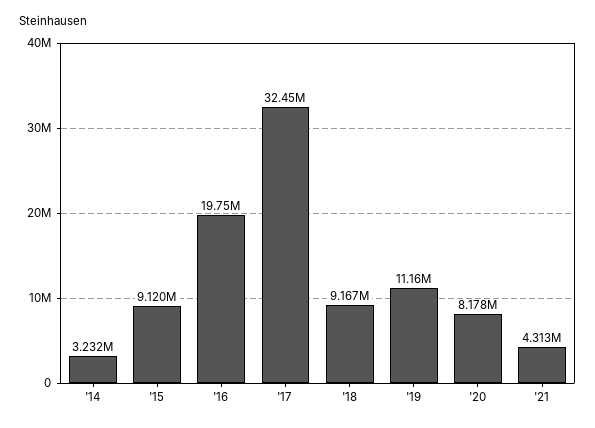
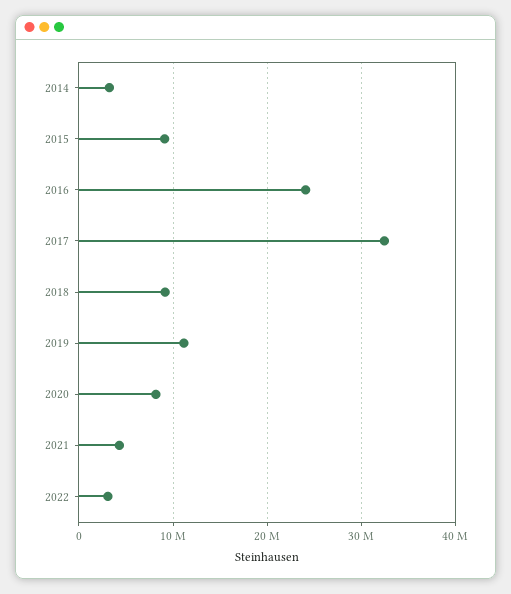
'16: 19750000 -> 24000000
2022: none -> 3000000

